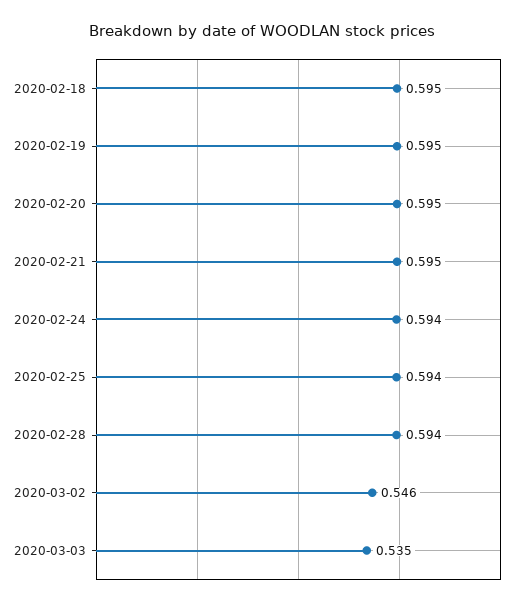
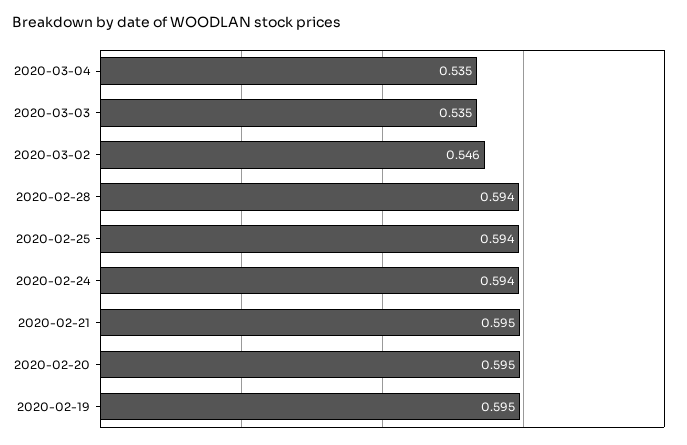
2020-02-18: 0.595 -> none
2020-03-04: none -> 0.535

